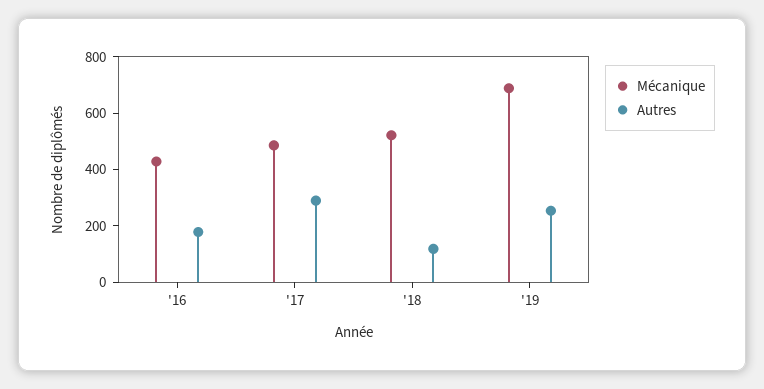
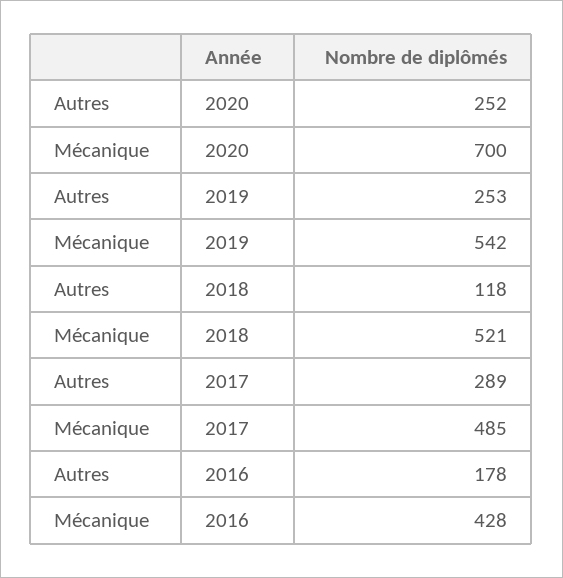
Mécanique, '19: 700 -> 542
Autres, 2020: none -> 252
Mécanique, 2020: none -> 700

